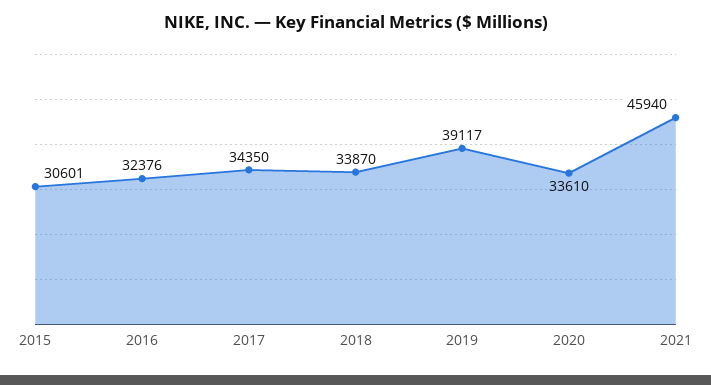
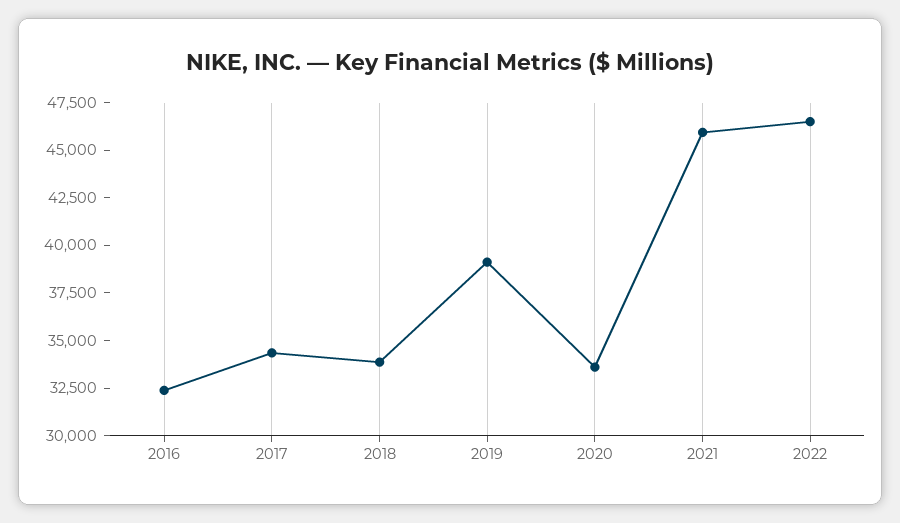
2015: 30601 -> none
2022: none -> 46500

